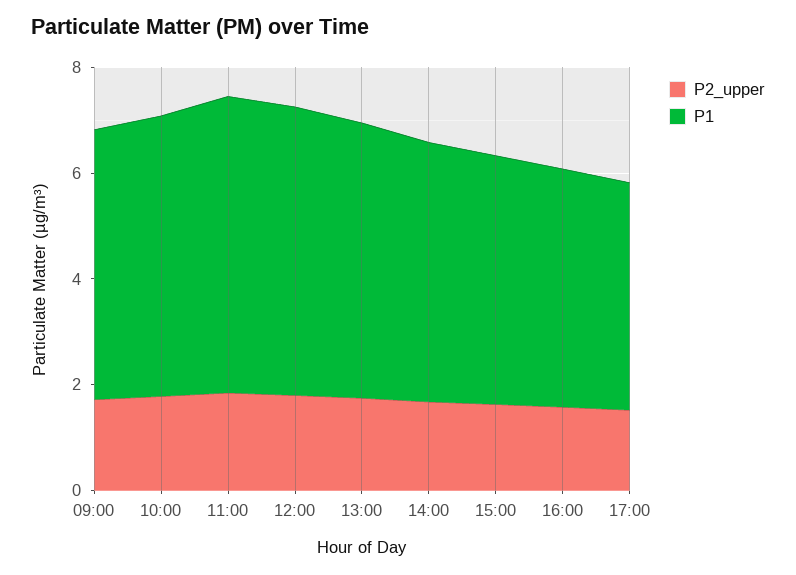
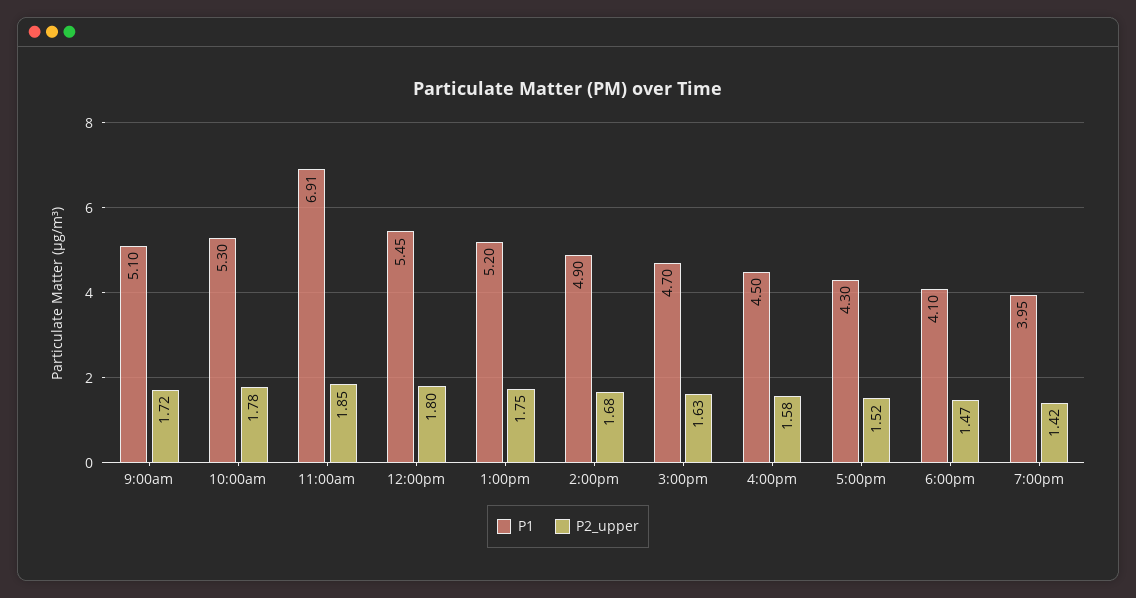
P1, 11:00: 5.5 -> 6.91
P1, 6:00pm: none -> 4.1
P2_upper, 6:00pm: none -> 1.47
P1, 7:00pm: none -> 3.95
P2_upper, 7:00pm: none -> 1.42

